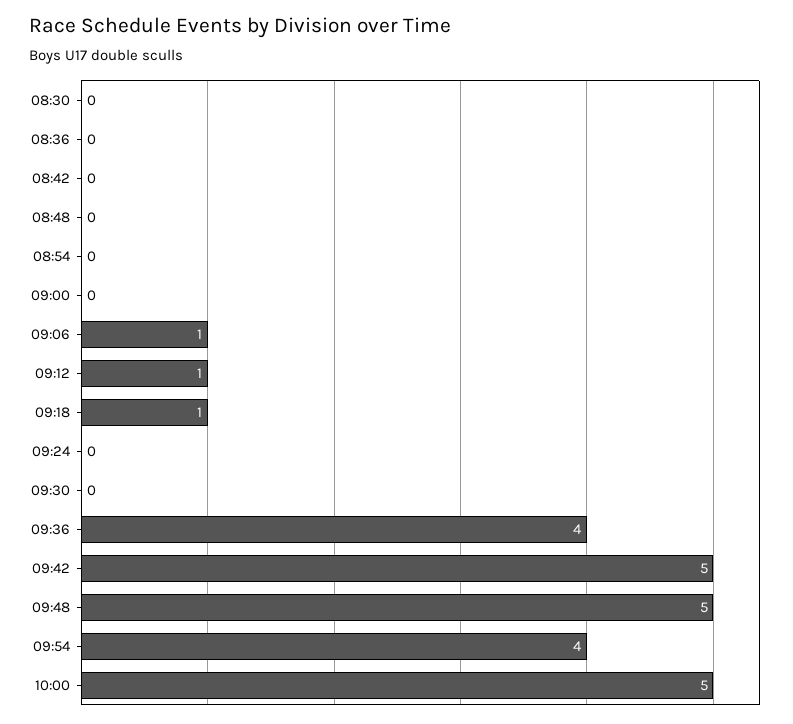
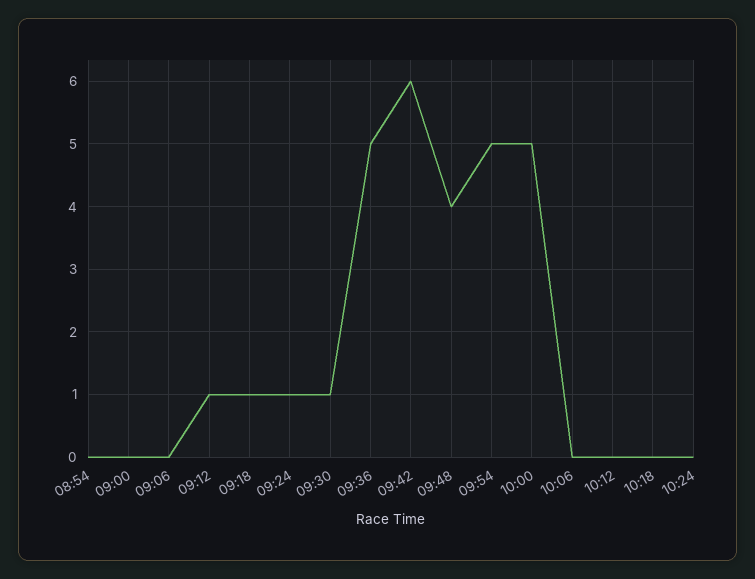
08:30: 0 -> none
08:36: 0 -> none
08:42: 0 -> none
08:48: 0 -> none
09:06: 1 -> 0
09:24: 0 -> 1
09:30: 0 -> 1
09:36: 4 -> 5
09:42: 5 -> 6
09:48: 5 -> 4
09:54: 4 -> 5
10:06: none -> 0
10:12: none -> 0
10:18: none -> 0
10:24: none -> 0

